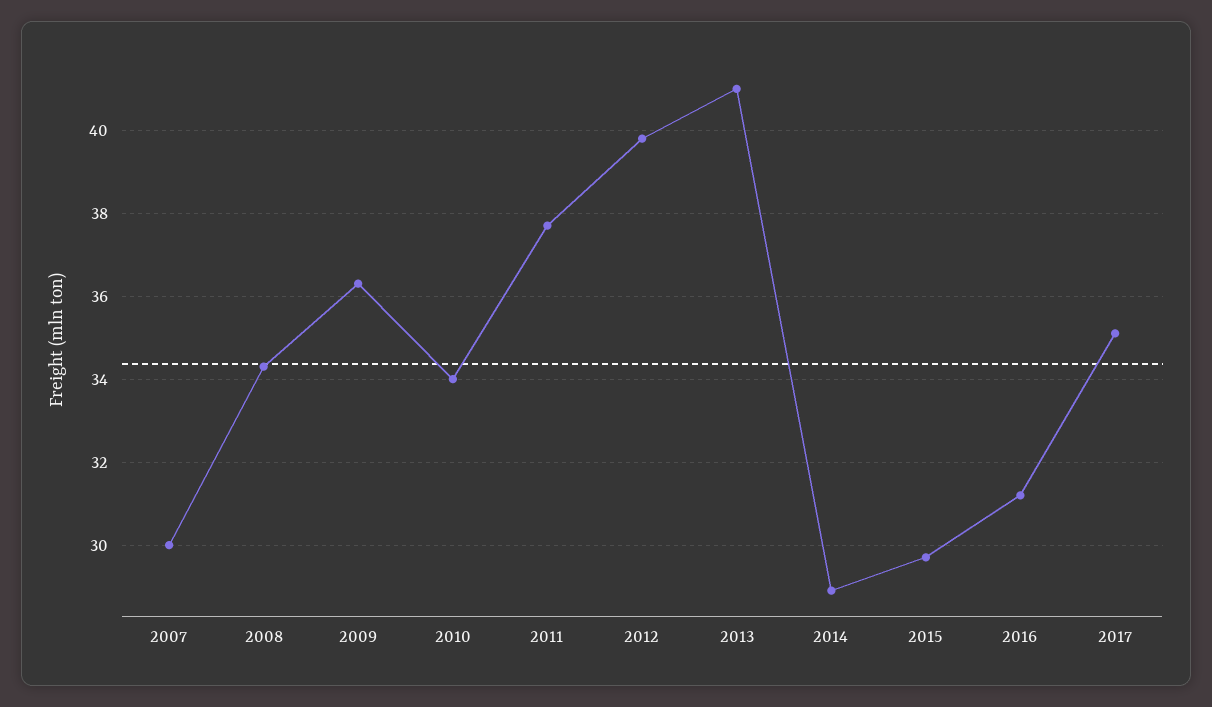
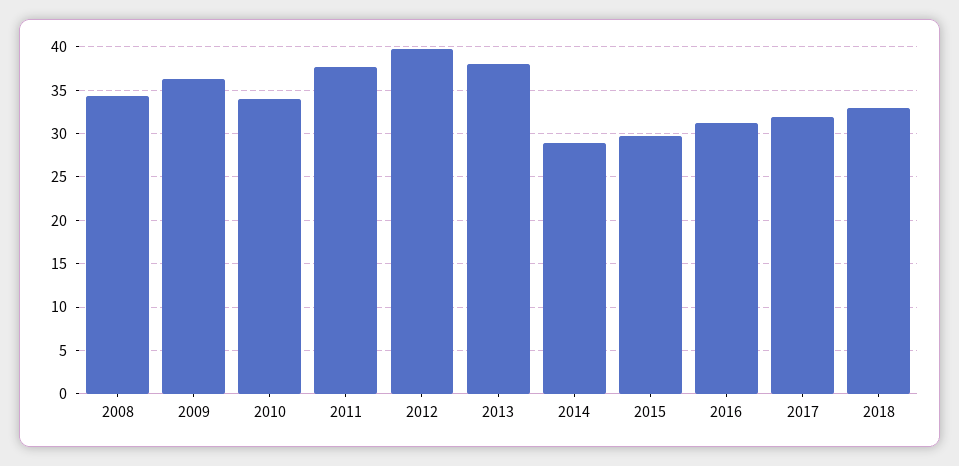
2007: 30 -> none
2013: 41 -> 38
2017: 35 -> 32
2018: none -> 33

